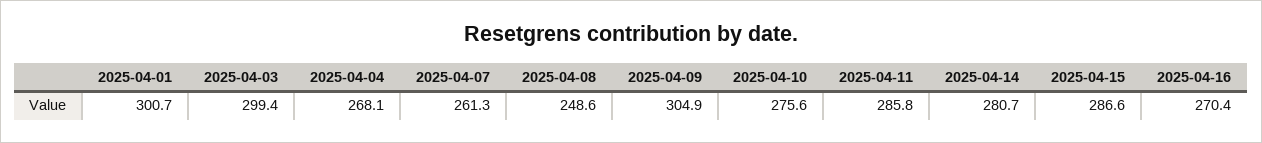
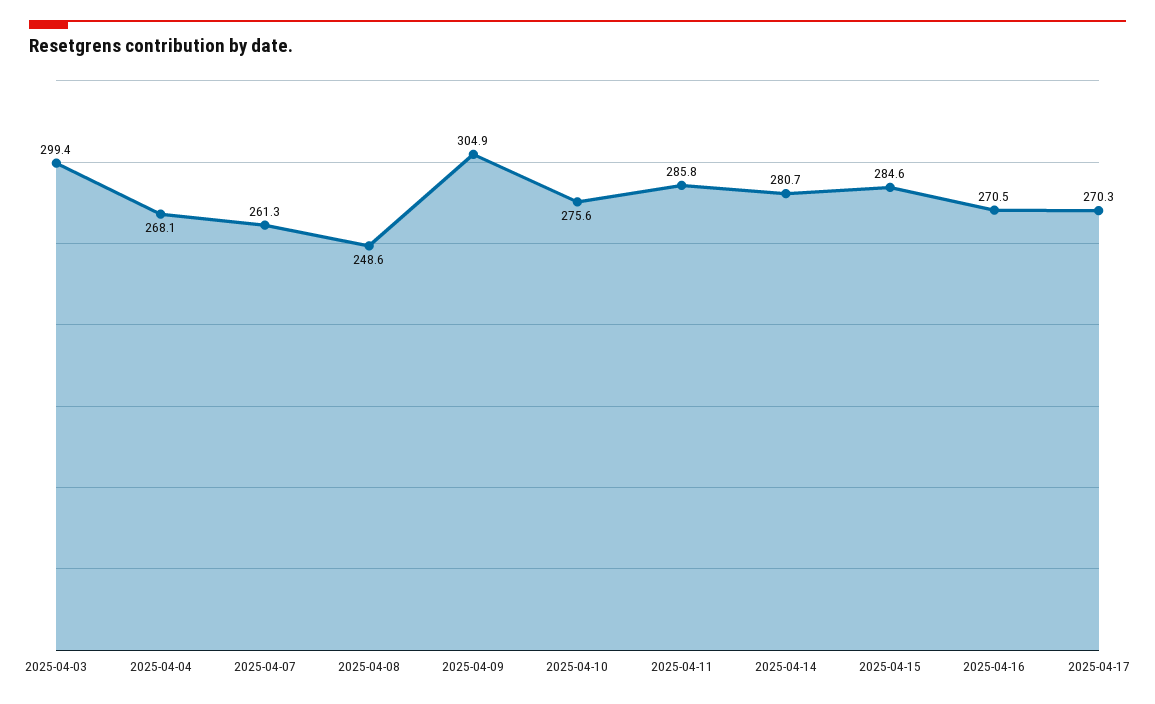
2025-04-01: 300.7 -> none
2025-04-15: 286.6 -> 284.6
2025-04-16: 270.4 -> 270.5
2025-04-17: none -> 270.3

